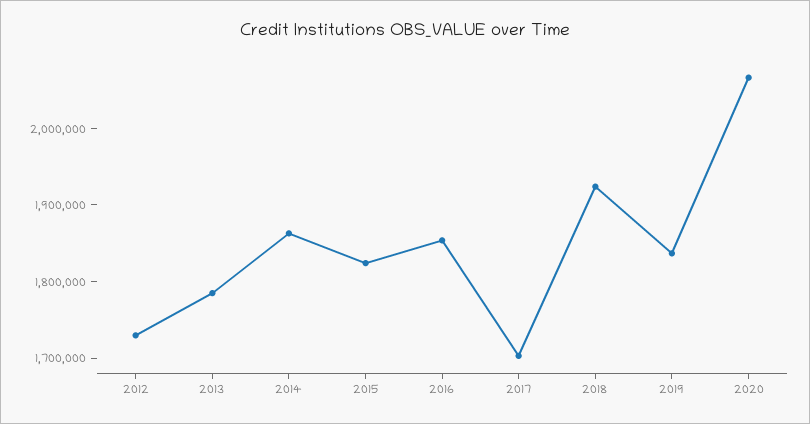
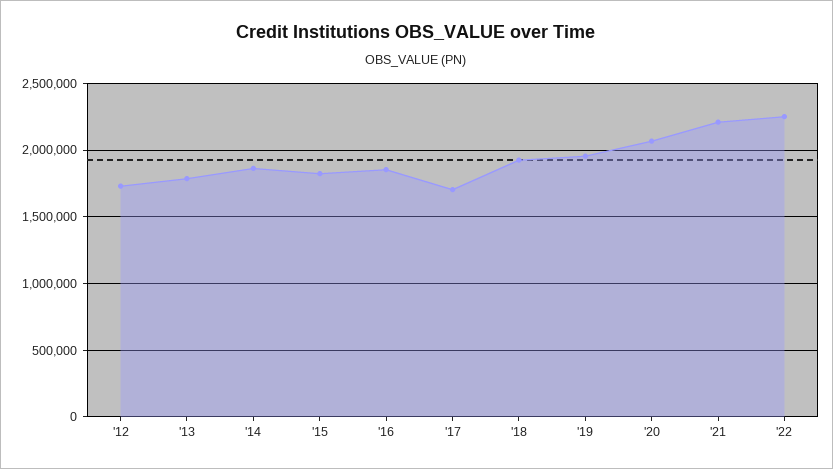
2019: 1840000 -> 1950000
'21: none -> 2200000
'22: none -> 2250000

